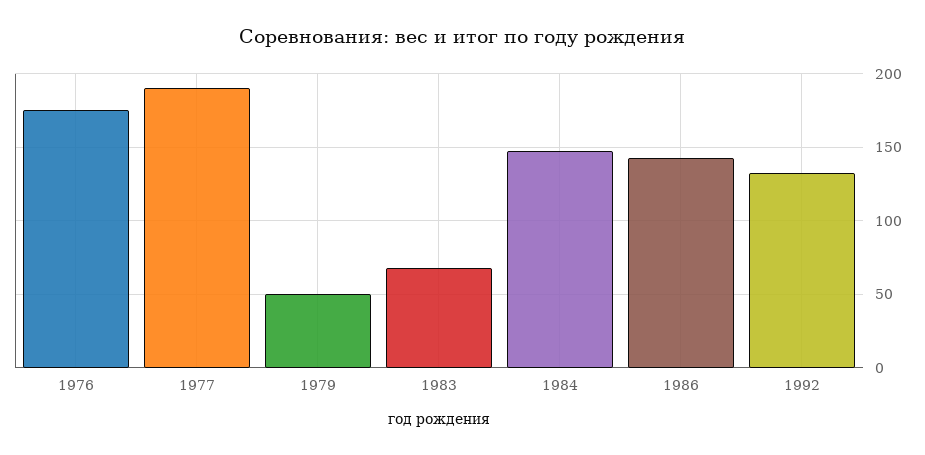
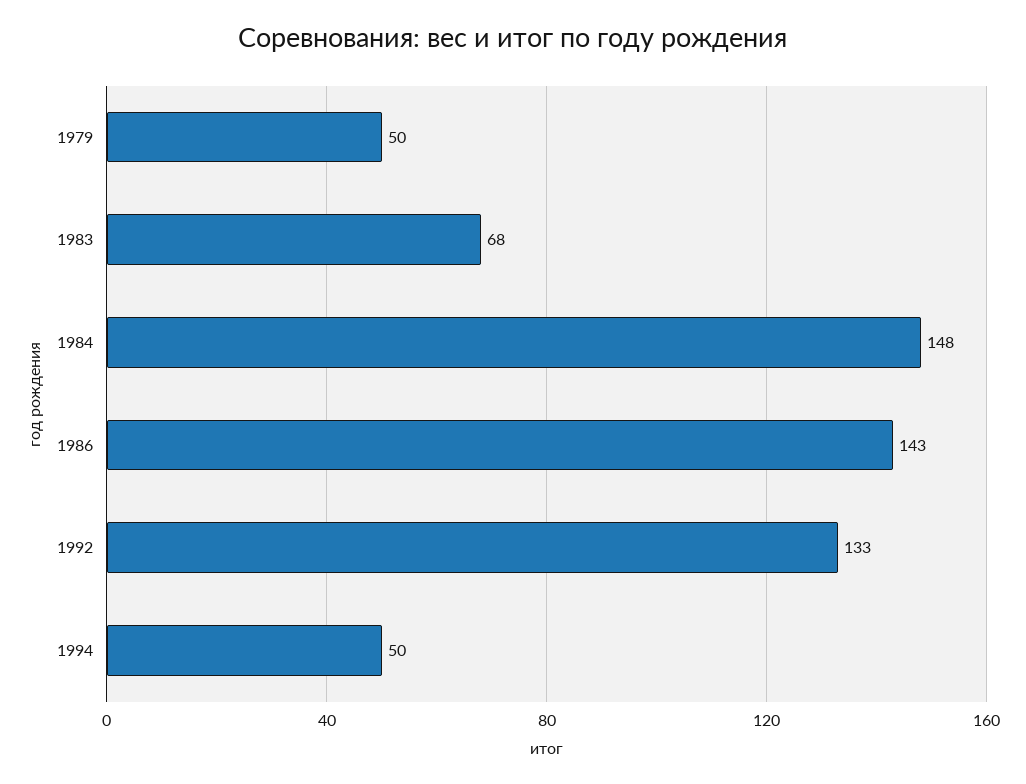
1976: 175 -> none
1977: 190 -> none
1994: none -> 50

